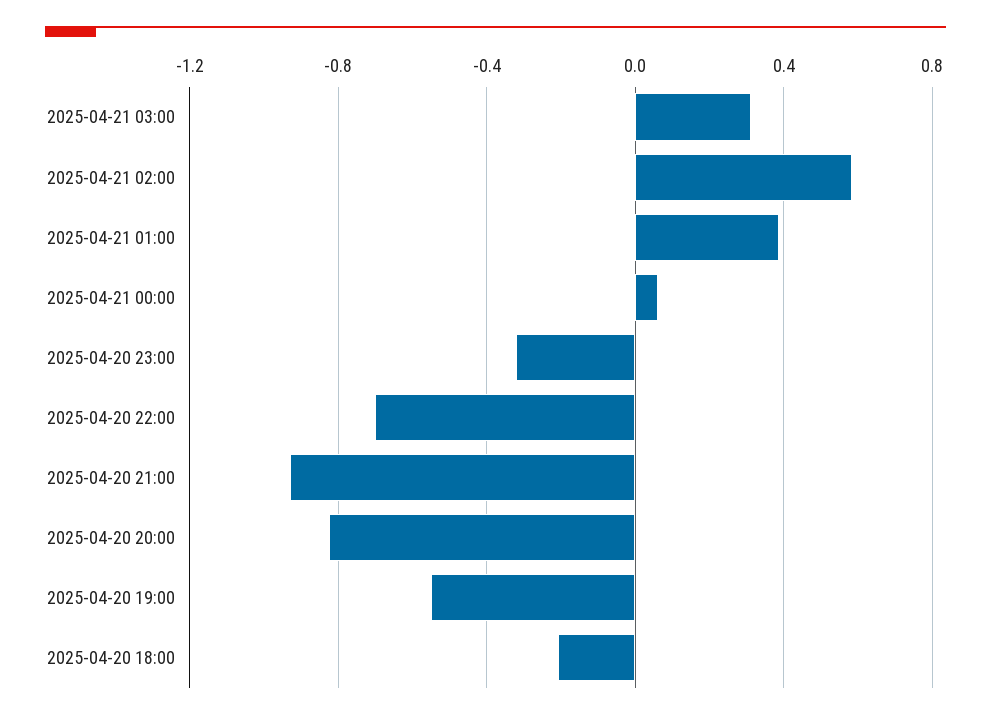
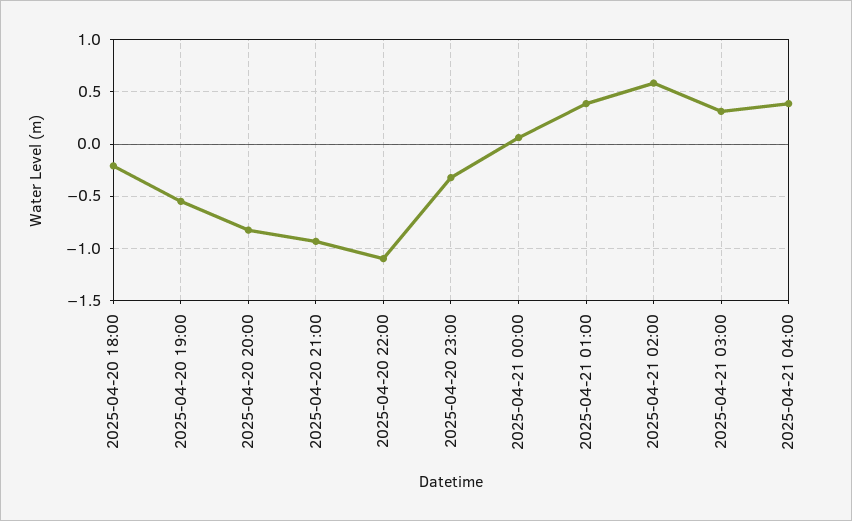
2025-04-20 22:00: -0.7 -> -1.1
2025-04-21 04:00: none -> 0.4

